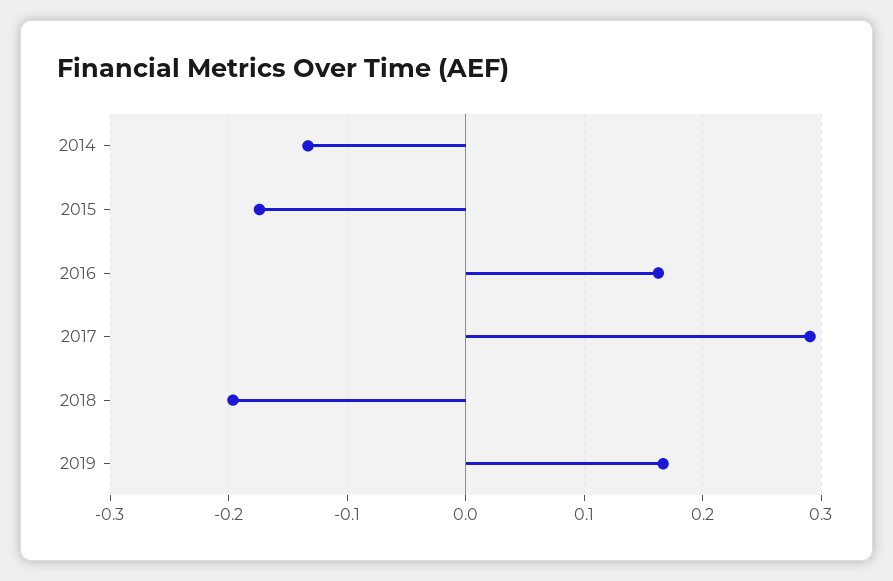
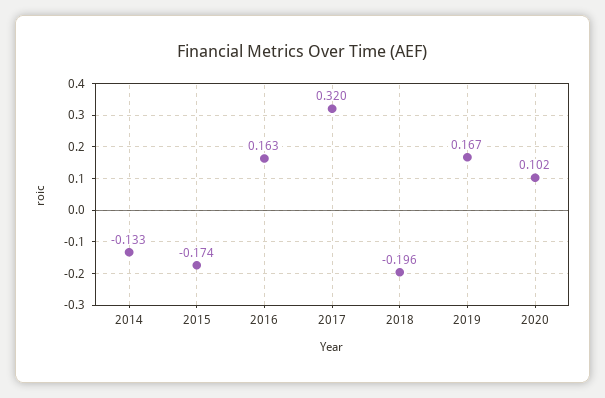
2017: 0.29 -> 0.32
2020: none -> 0.102

